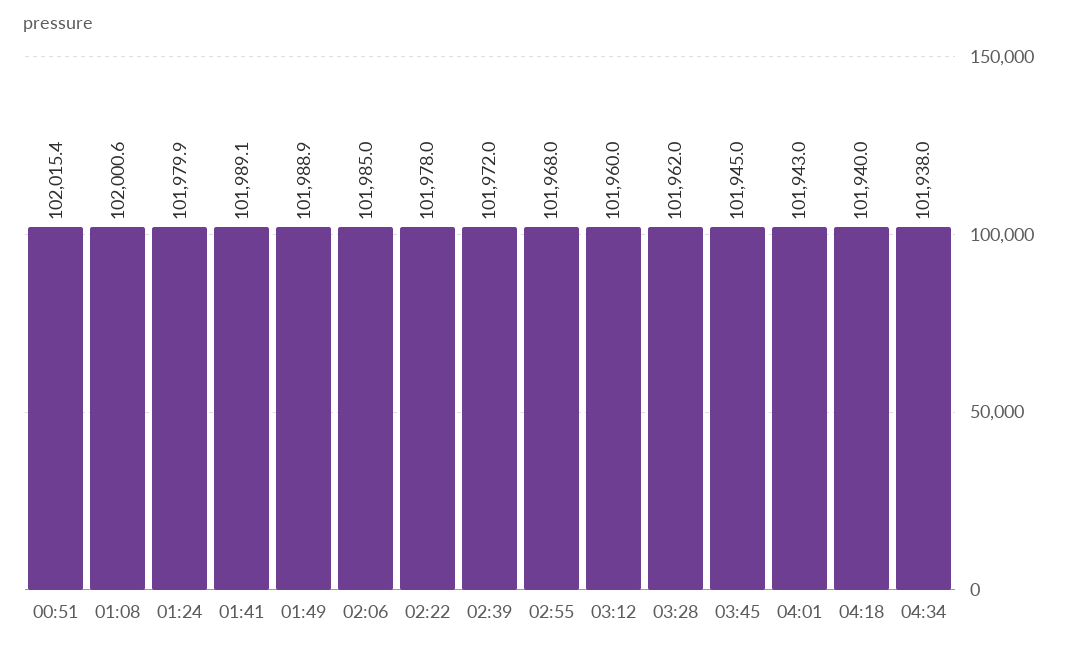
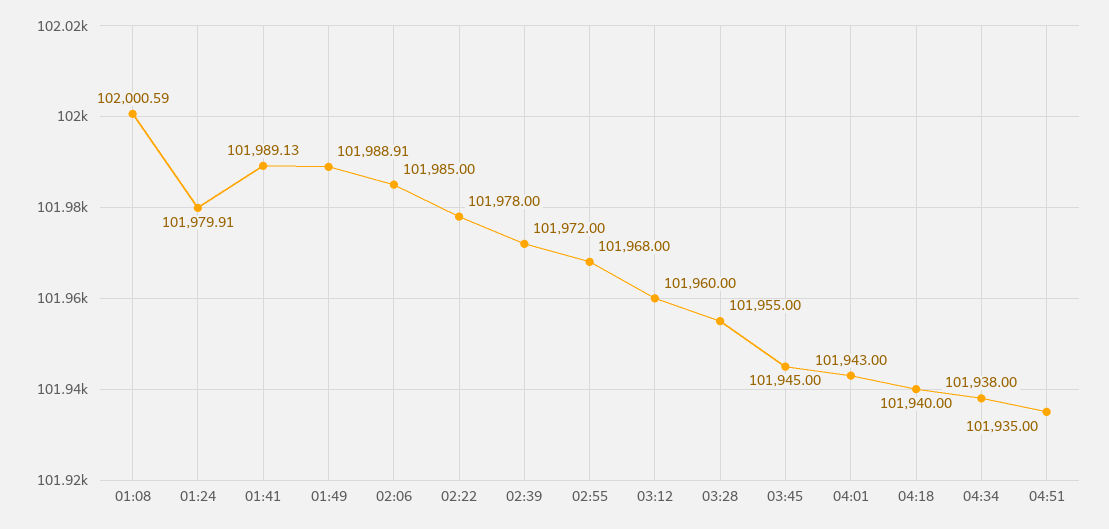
00:51: 102015.4 -> none
03:28: 101962 -> 101955
04:51: none -> 101935

